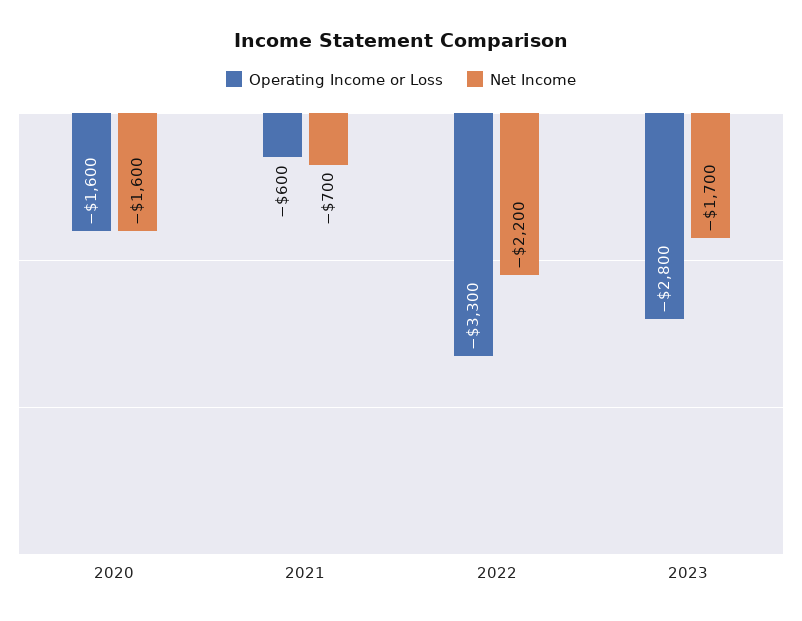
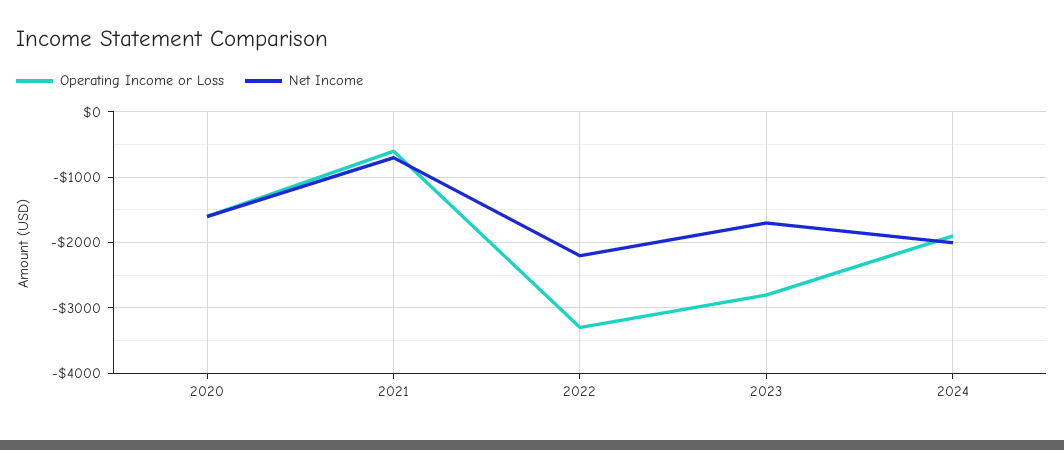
Operating Income or Loss, 2024: none -> -1900
Net Income, 2024: none -> -2000

